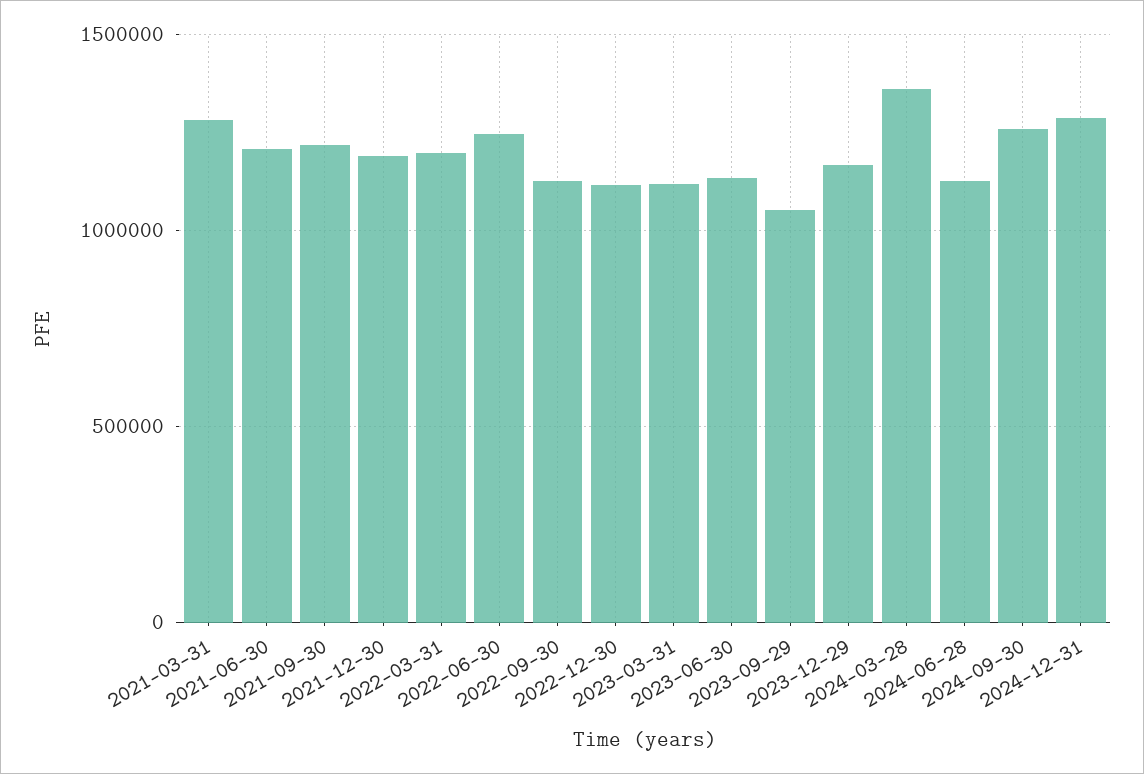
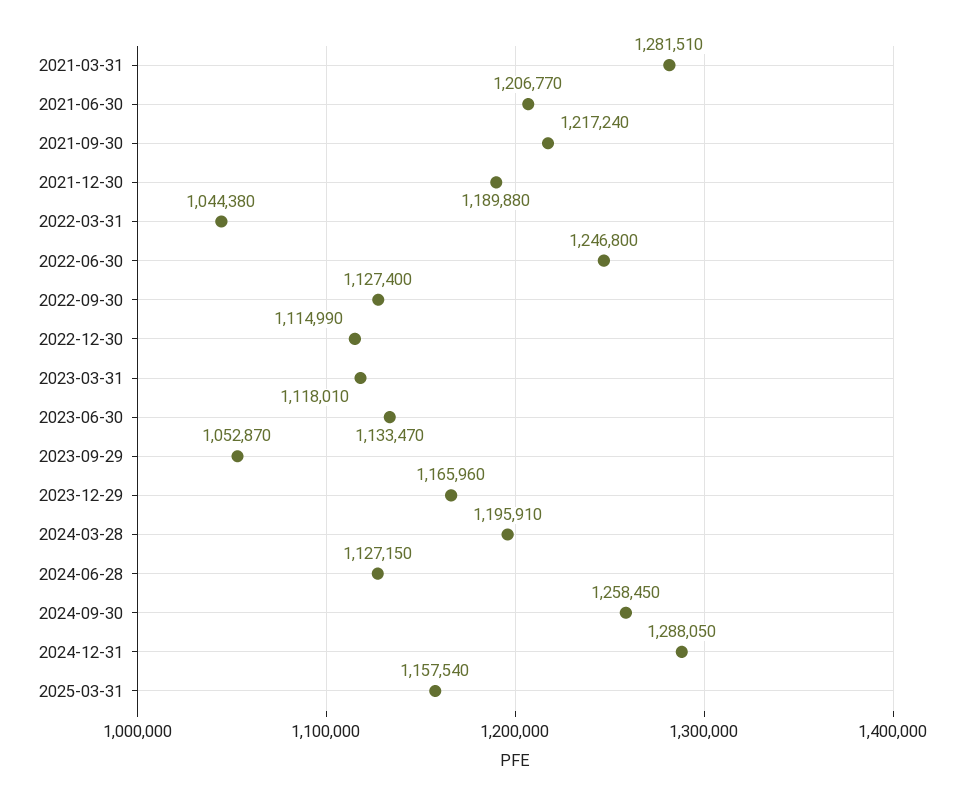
2022-03-31: 1200000 -> 1044380
2024-03-28: 1350000 -> 1195910
2025-03-31: none -> 1157540

